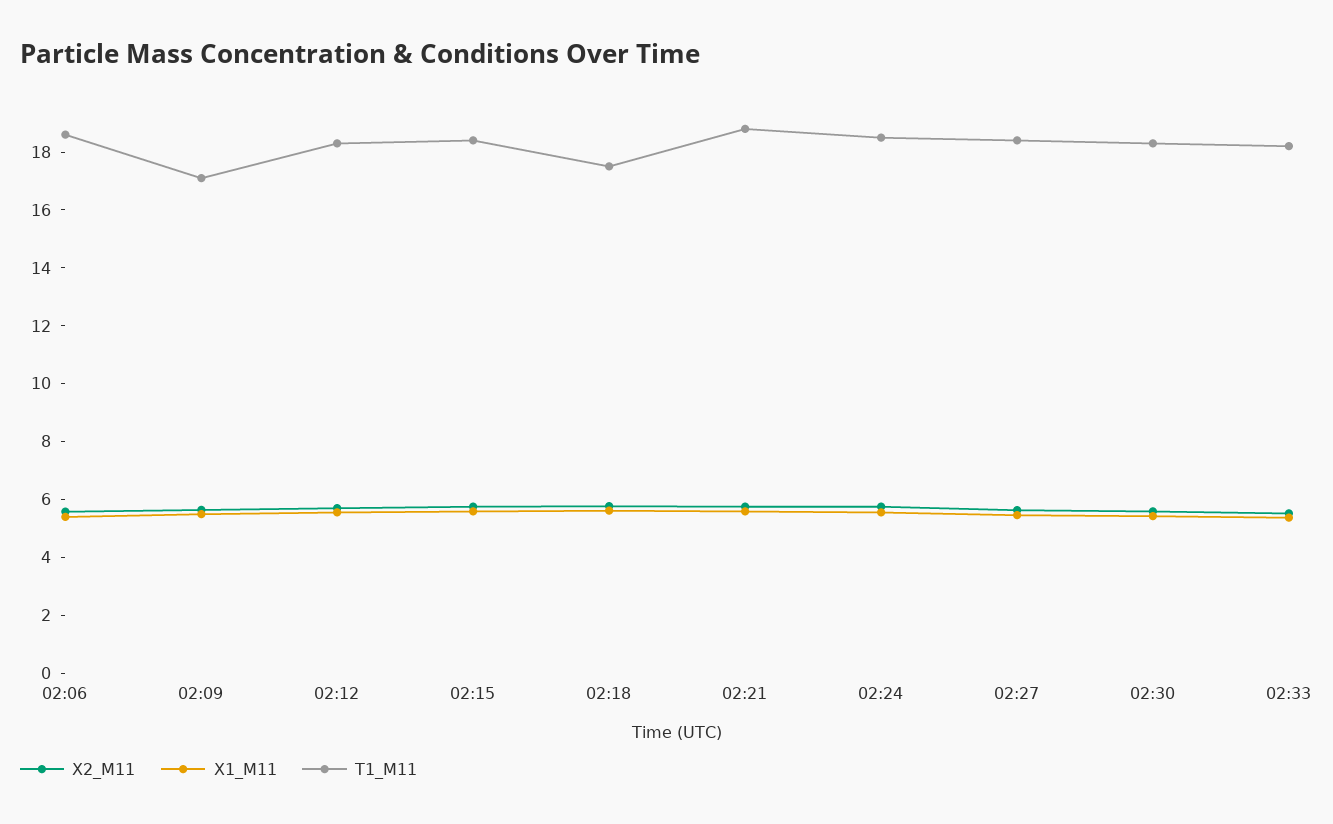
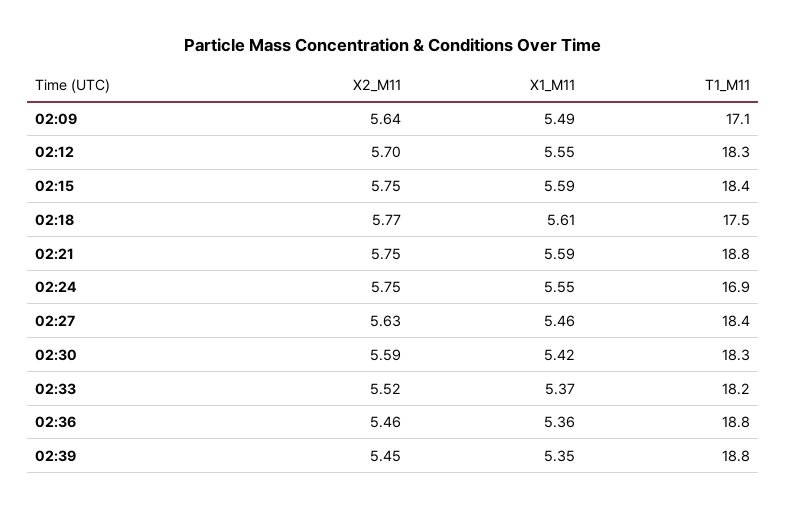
X2_M11, 02:06: 5.5 -> none
X1_M11, 02:06: 5.5 -> none
T1_M11, 02:06: 18.5 -> none
T1_M11, 02:24: 18.5 -> 16.9
X2_M11, 02:36: none -> 5.46
X1_M11, 02:36: none -> 5.36
T1_M11, 02:36: none -> 18.8
X2_M11, 02:39: none -> 5.45
X1_M11, 02:39: none -> 5.35
T1_M11, 02:39: none -> 18.8

